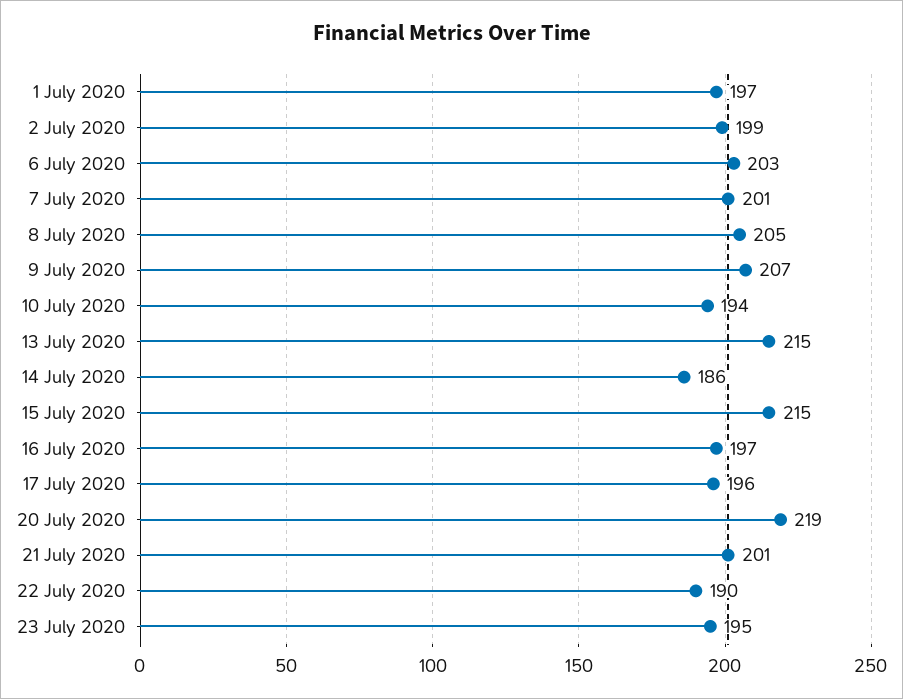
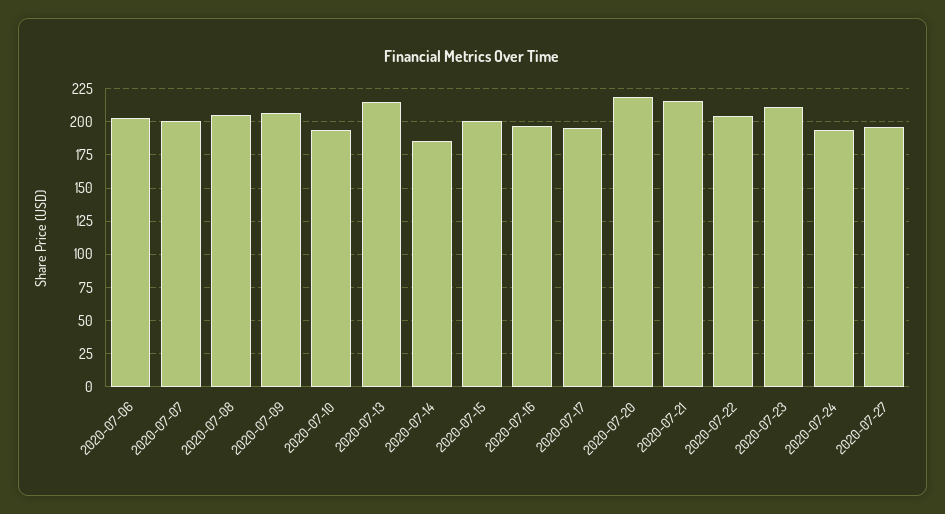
1 July 2020: 197 -> none
2 July 2020: 199 -> none
15 July 2020: 215 -> 200
21 July 2020: 201 -> 215
22 July 2020: 190 -> 205
23 July 2020: 195 -> 210
2020-07-24: none -> 195
2020-07-27: none -> 195

